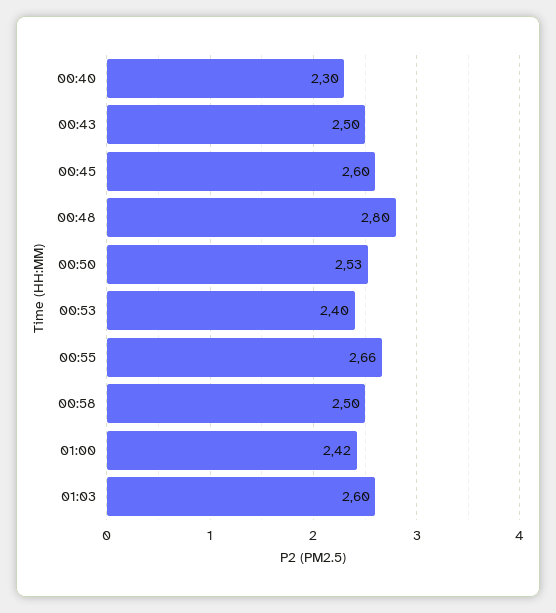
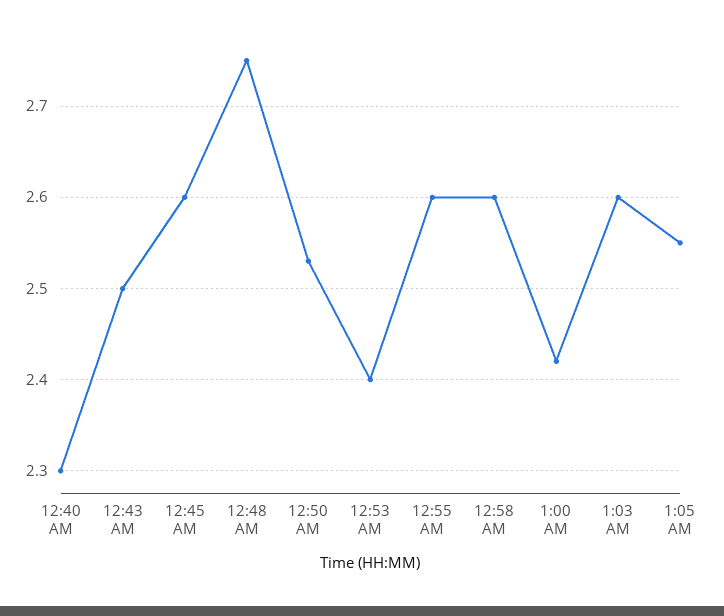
00:48: 2.8 -> 2.75
00:55: 2.66 -> 2.6
00:58: 2.5 -> 2.6
1:05 AM: none -> 2.55

